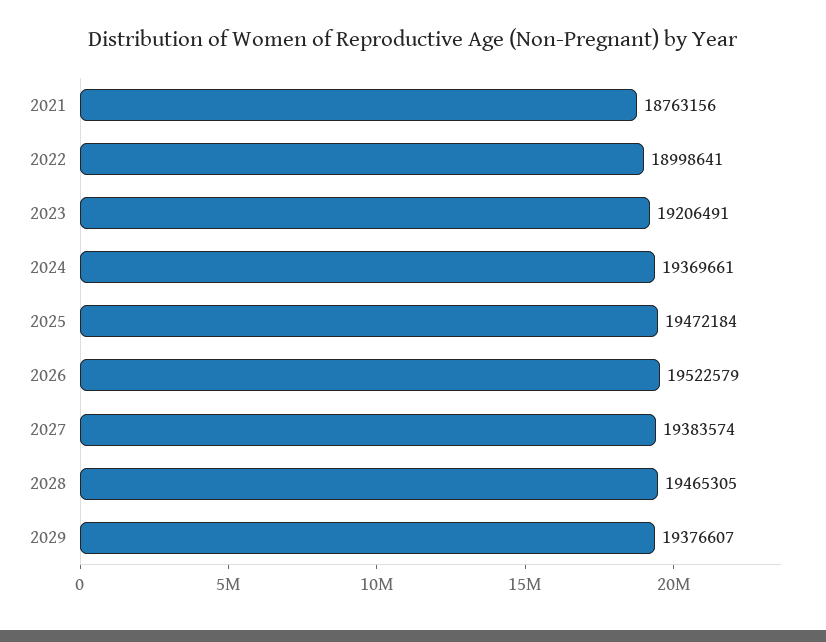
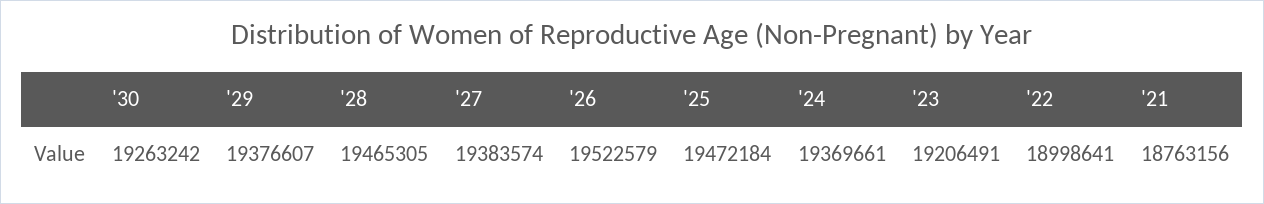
'30: none -> 19263242

